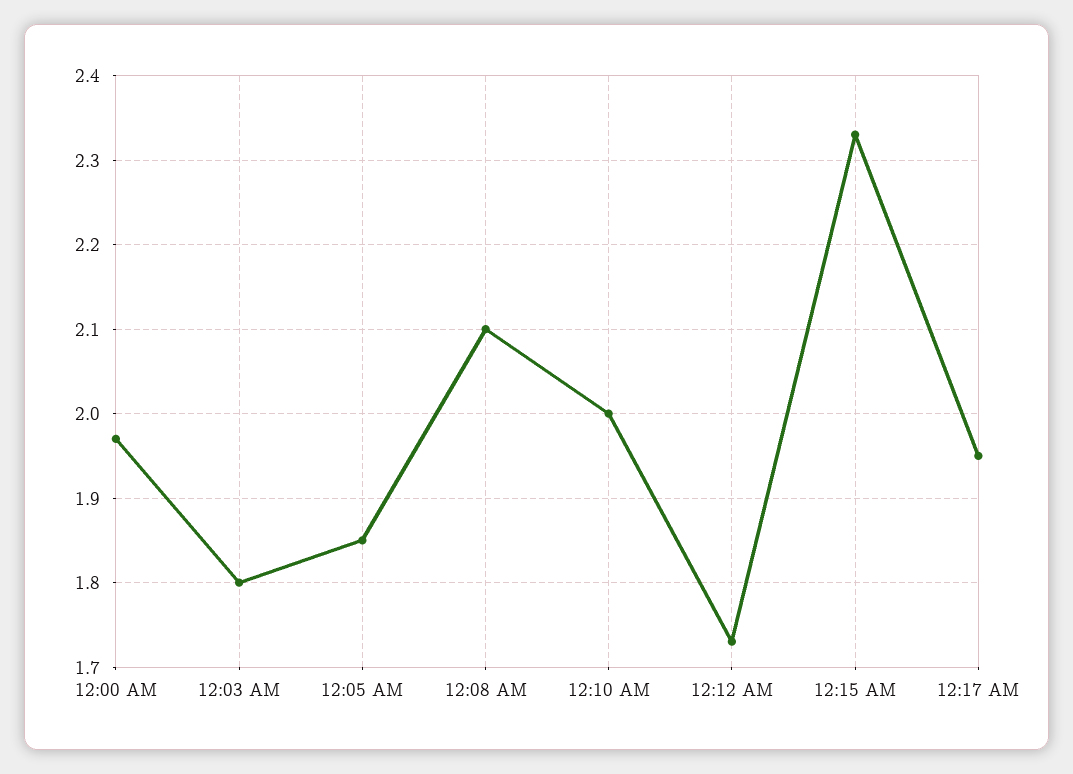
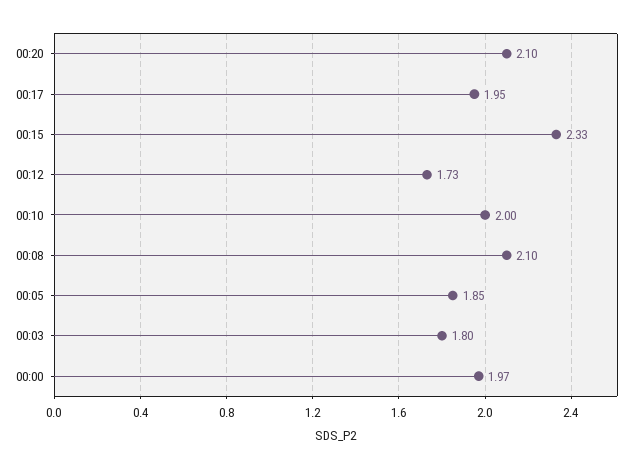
00:20: none -> 2.1

